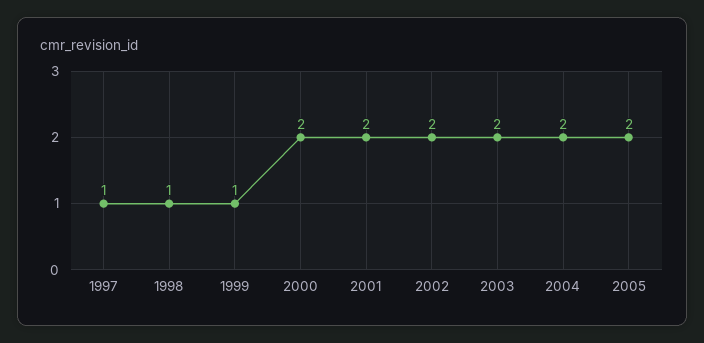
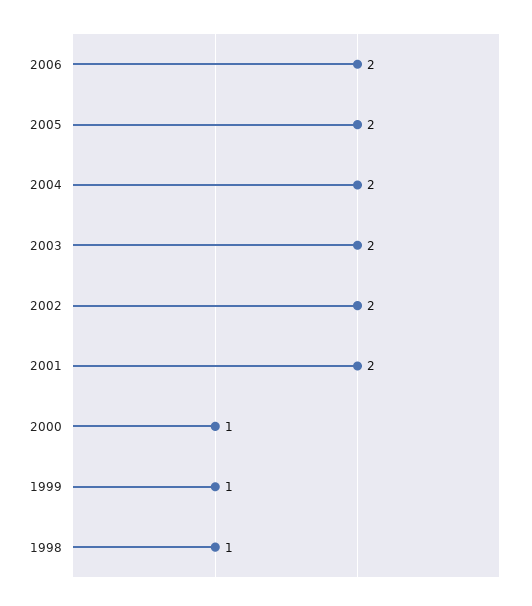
1997: 1 -> none
2000: 2 -> 1
2006: none -> 2

